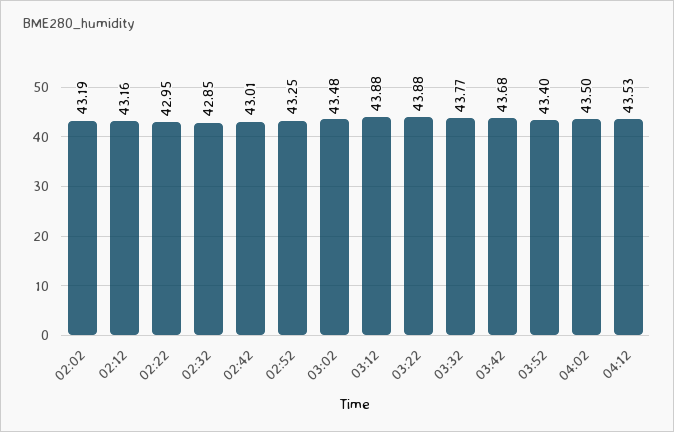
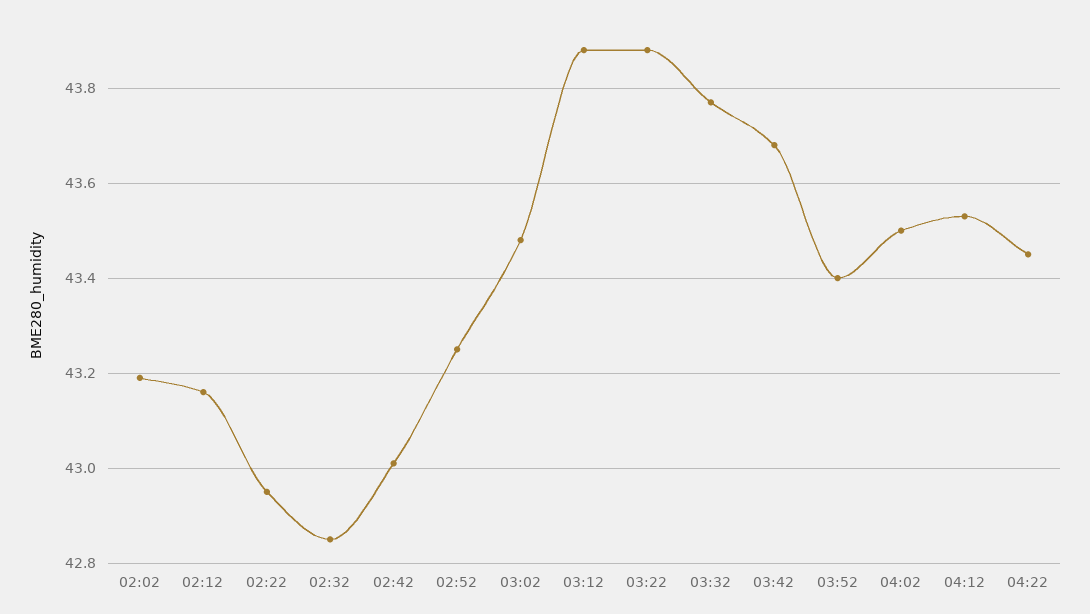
04:22: none -> 43.45

